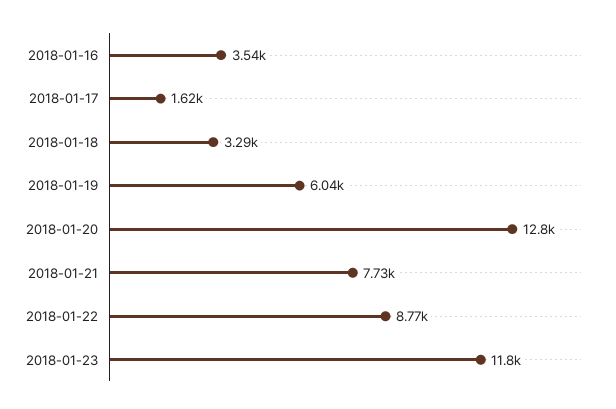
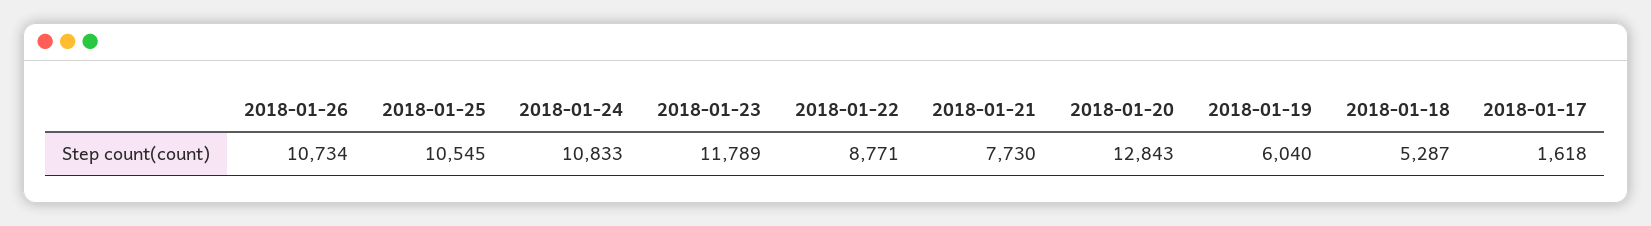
2018-01-16: 3540 -> none
2018-01-18: 3290 -> 5287
2018-01-26: none -> 10734
2018-01-25: none -> 10545
2018-01-24: none -> 10833

